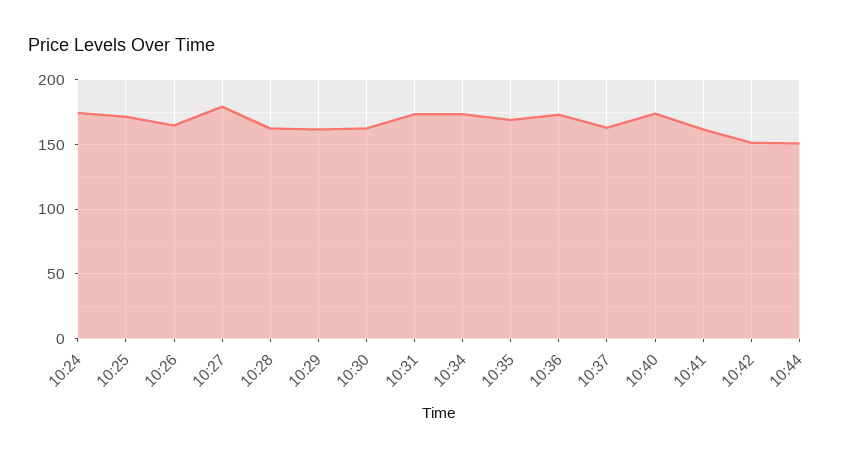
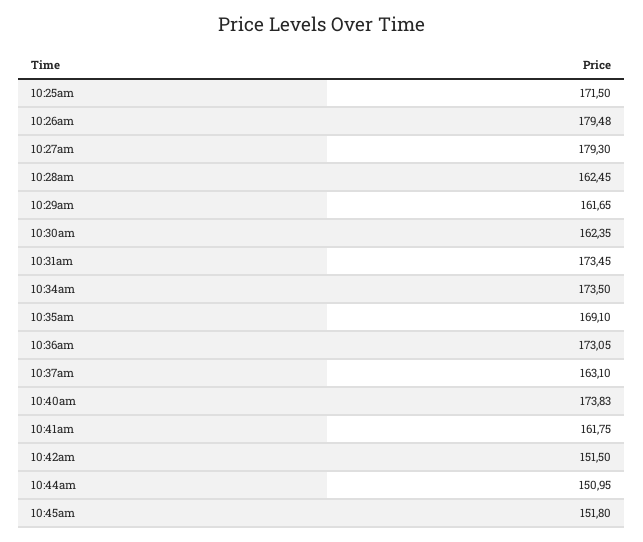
10:24: 175 -> none
10:26: 165 -> 179.48
10:45am: none -> 151.8

